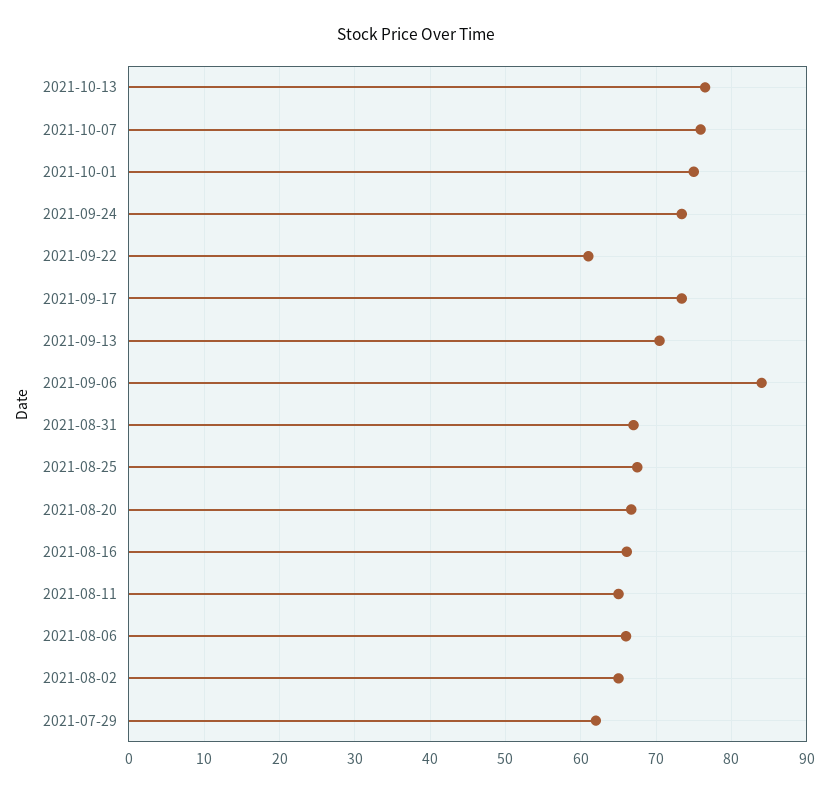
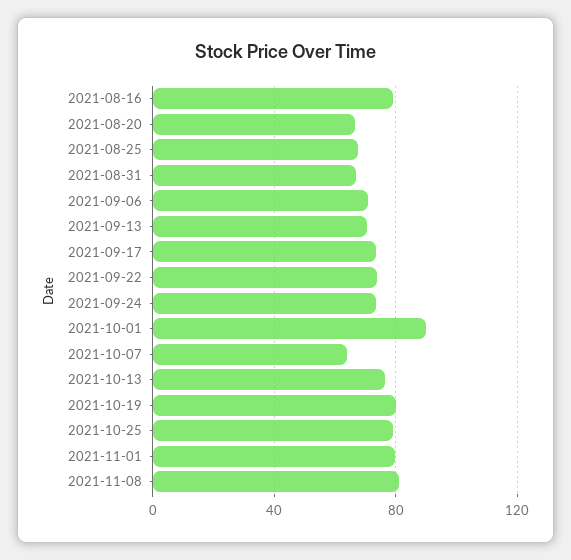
2021-10-07: 76 -> 65
2021-10-01: 75 -> 90
2021-09-22: 61 -> 75
2021-09-06: 84 -> 70
2021-08-16: 66 -> 80
2021-08-11: 65 -> none
2021-08-06: 66 -> none
2021-08-02: 65 -> none
2021-07-29: 62 -> none
2021-10-19: none -> 80
2021-10-25: none -> 80
2021-11-01: none -> 80
2021-11-08: none -> 80

